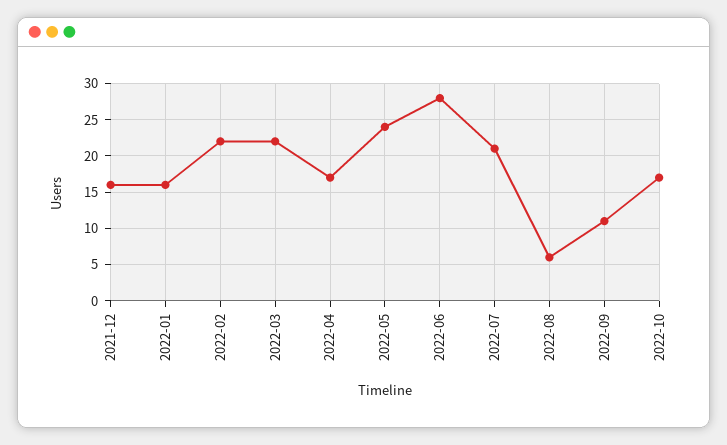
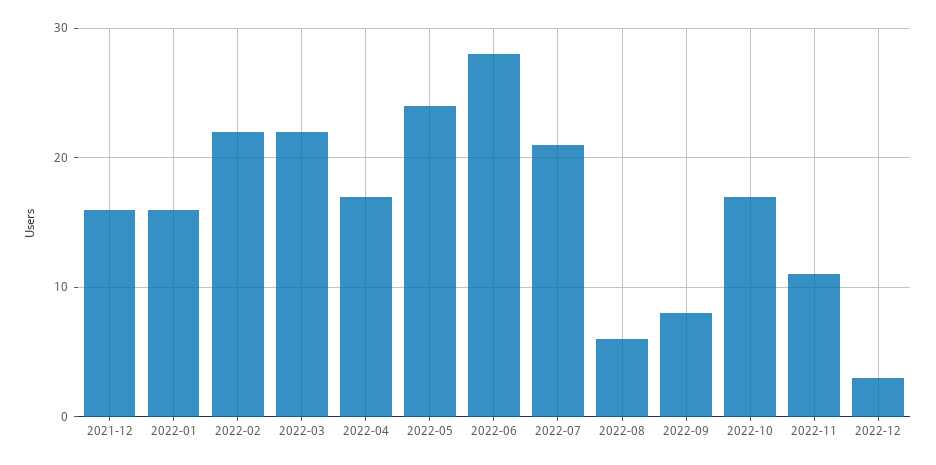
2022-09: 11 -> 8
2022-11: none -> 11
2022-12: none -> 3

